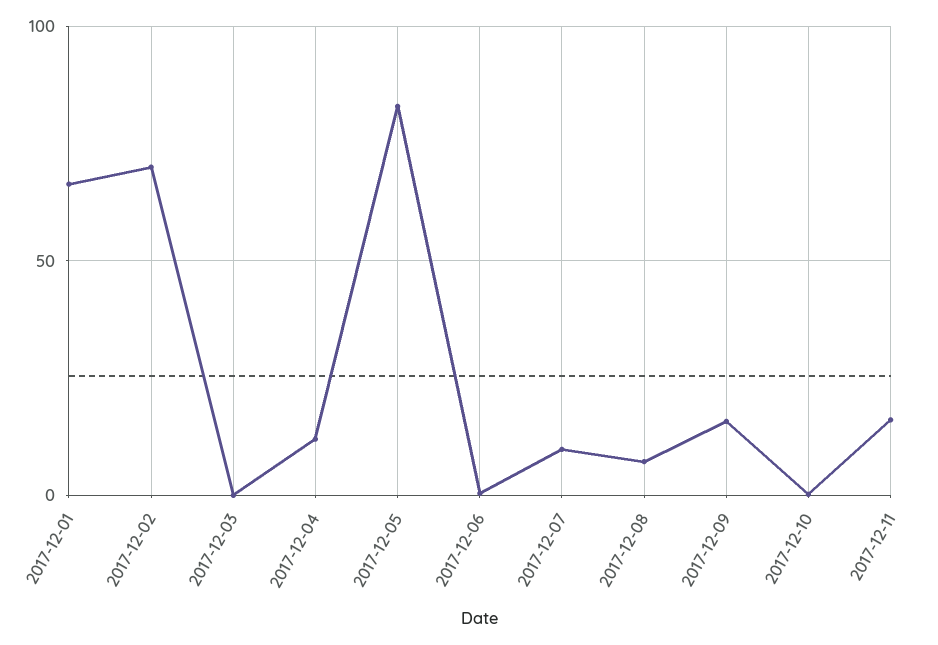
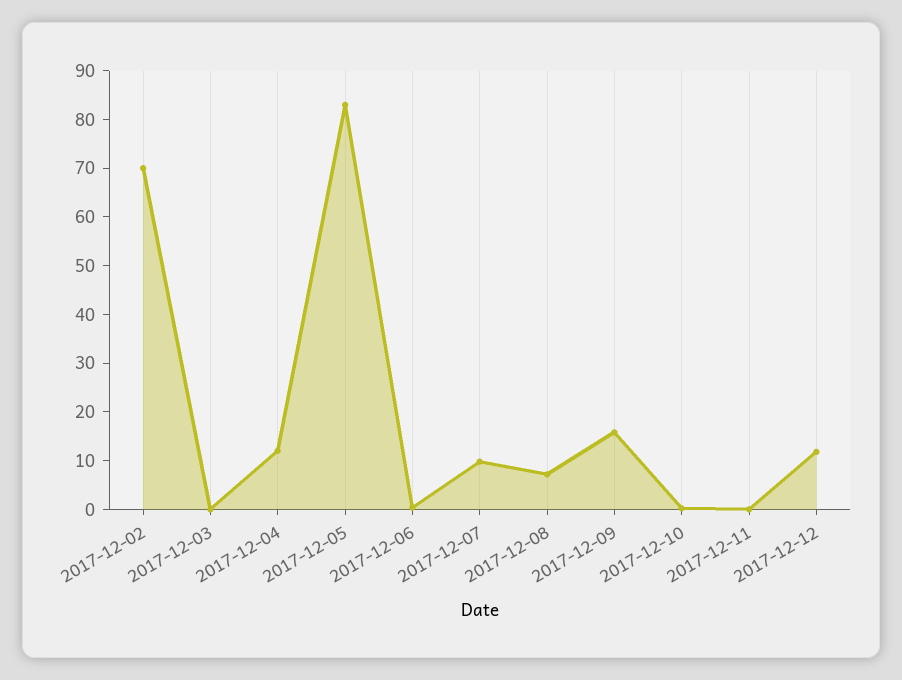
2017-12-01: 65 -> none
2017-12-11: 15 -> 0
2017-12-12: none -> 12

